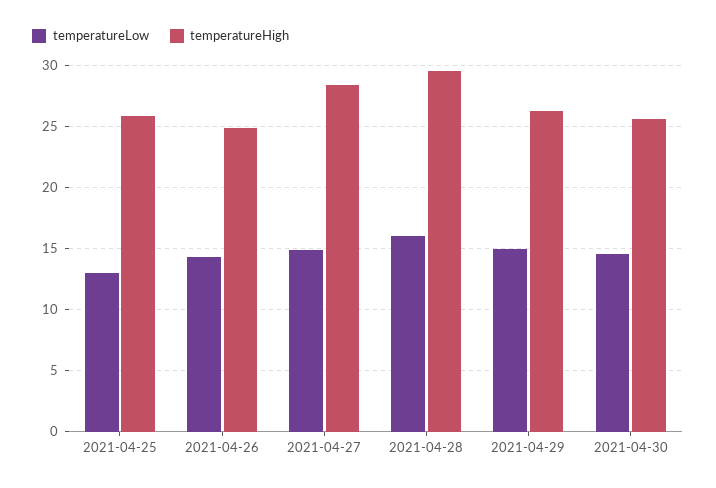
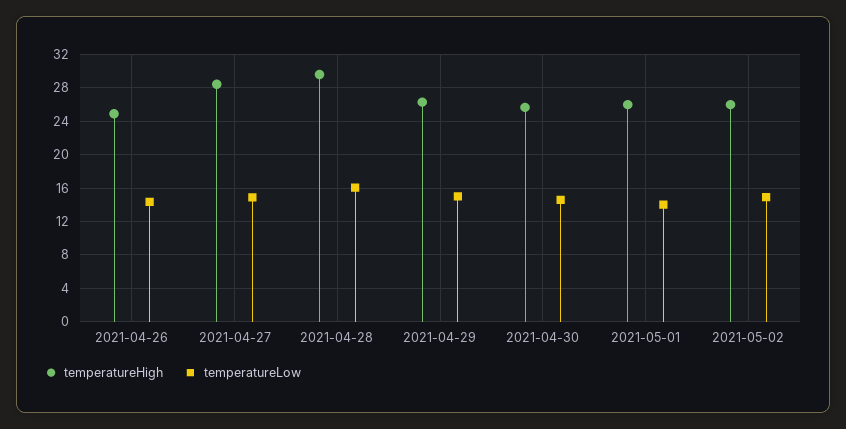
temperatureLow, 2021-04-25: 13 -> none
temperatureHigh, 2021-04-25: 26 -> none
temperatureHigh, 2021-05-01: none -> 26
temperatureLow, 2021-05-01: none -> 14
temperatureHigh, 2021-05-02: none -> 26
temperatureLow, 2021-05-02: none -> 15

